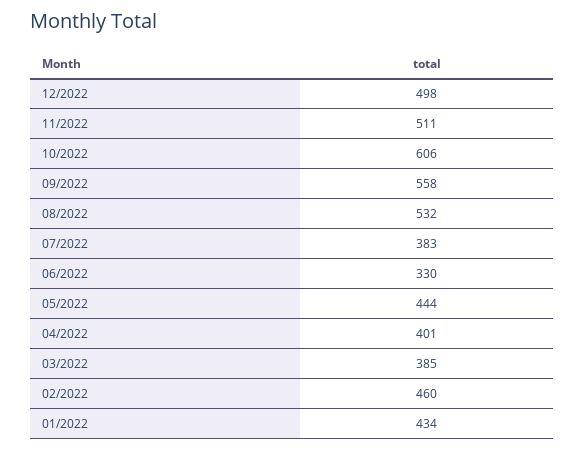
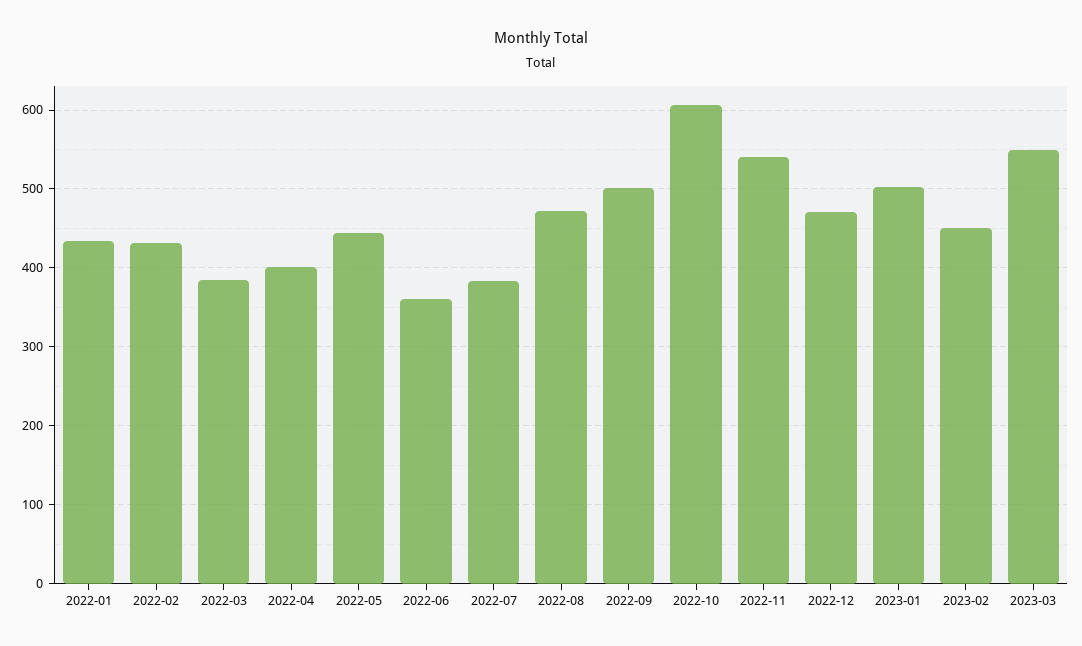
12/2022: 498 -> 470
11/2022: 511 -> 540
09/2022: 558 -> 500
08/2022: 532 -> 470
06/2022: 330 -> 360
02/2022: 460 -> 430
2023-01: none -> 500
2023-02: none -> 450
2023-03: none -> 550

